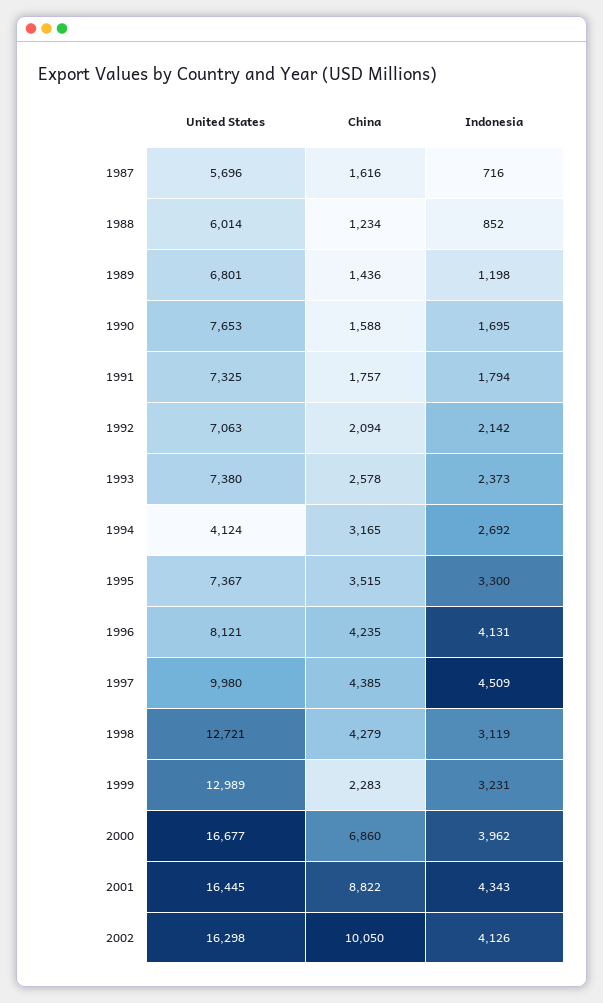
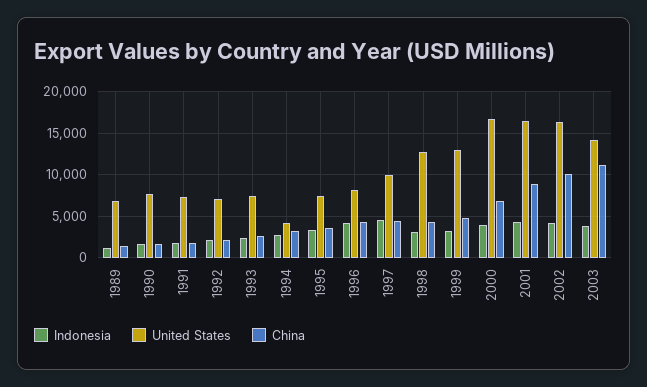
United States, 1987: 5696 -> none
China, 1987: 1616 -> none
Indonesia, 1987: 716 -> none
United States, 1988: 6014 -> none
China, 1988: 1234 -> none
Indonesia, 1988: 852 -> none
China, 1999: 2283 -> 5000
Indonesia, 2003: none -> 4000
United States, 2003: none -> 14000
China, 2003: none -> 11000

